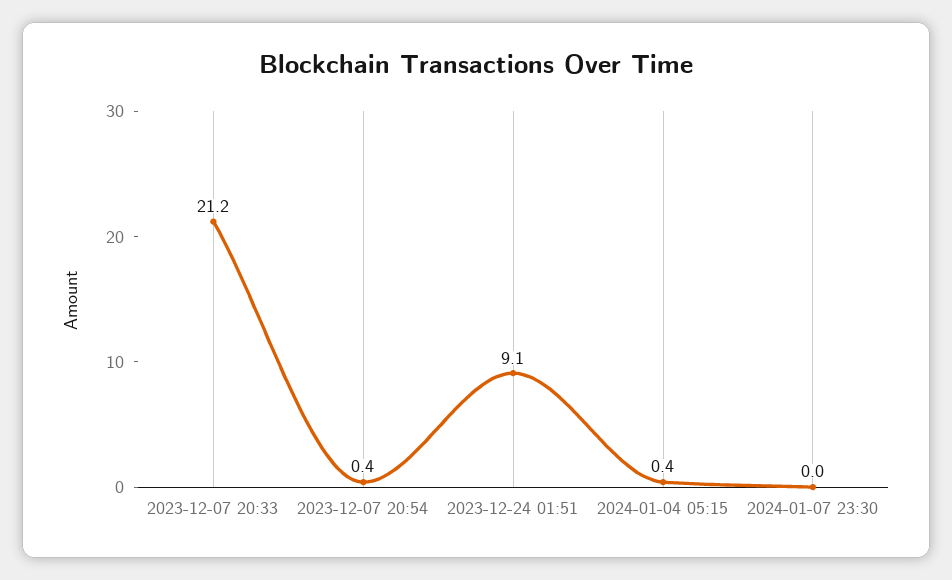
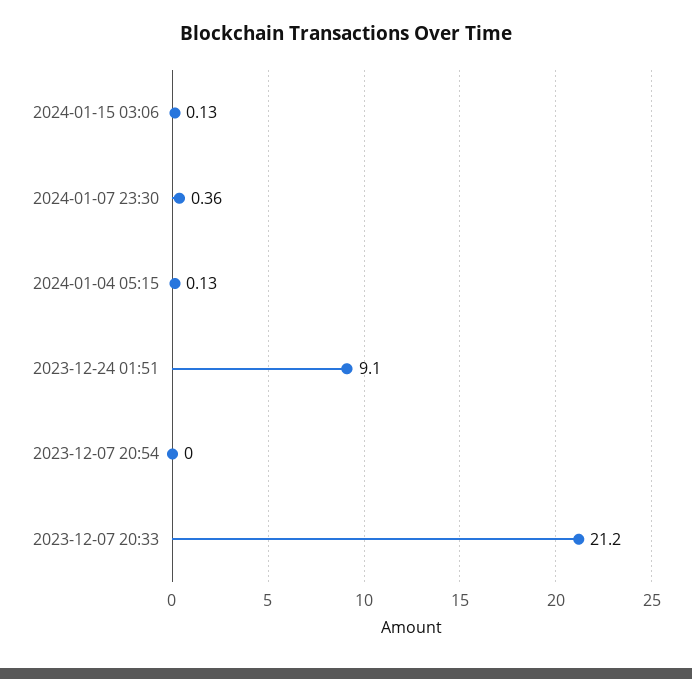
2023-12-07 20:54: 0.4 -> 0
2024-01-04 05:15: 0.4 -> 0.13
2024-01-07 23:30: 0 -> 0.36
2024-01-15 03:06: none -> 0.13

